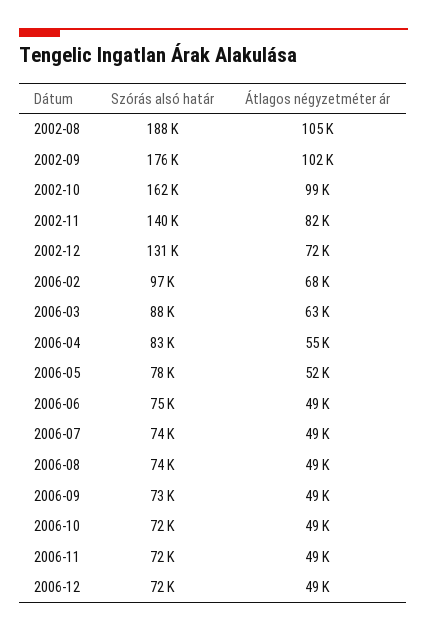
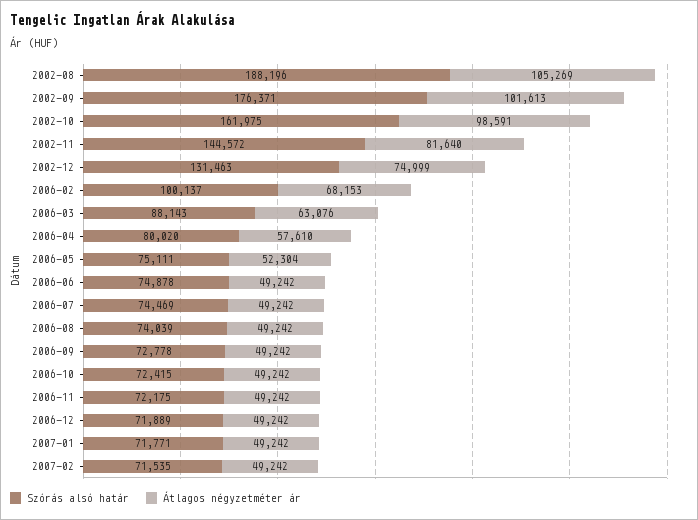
Szórás alsó határ, 2002-11: 140000 -> 144572
Átlagos négyzetméter ár, 2002-12: 72000 -> 74999
Szórás alsó határ, 2006-02: 97000 -> 100137
Szórás alsó határ, 2006-04: 83000 -> 80020
Átlagos négyzetméter ár, 2006-04: 55000 -> 57610
Szórás alsó határ, 2006-05: 78000 -> 75111
Szórás alsó határ, 2007-01: none -> 71771
Átlagos négyzetméter ár, 2007-01: none -> 49242
Szórás alsó határ, 2007-02: none -> 71535
Átlagos négyzetméter ár, 2007-02: none -> 49242

